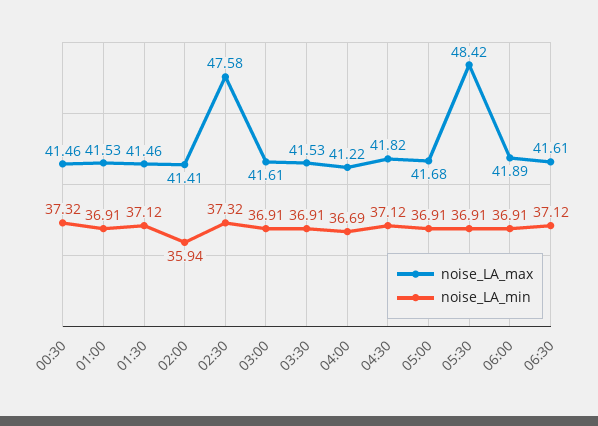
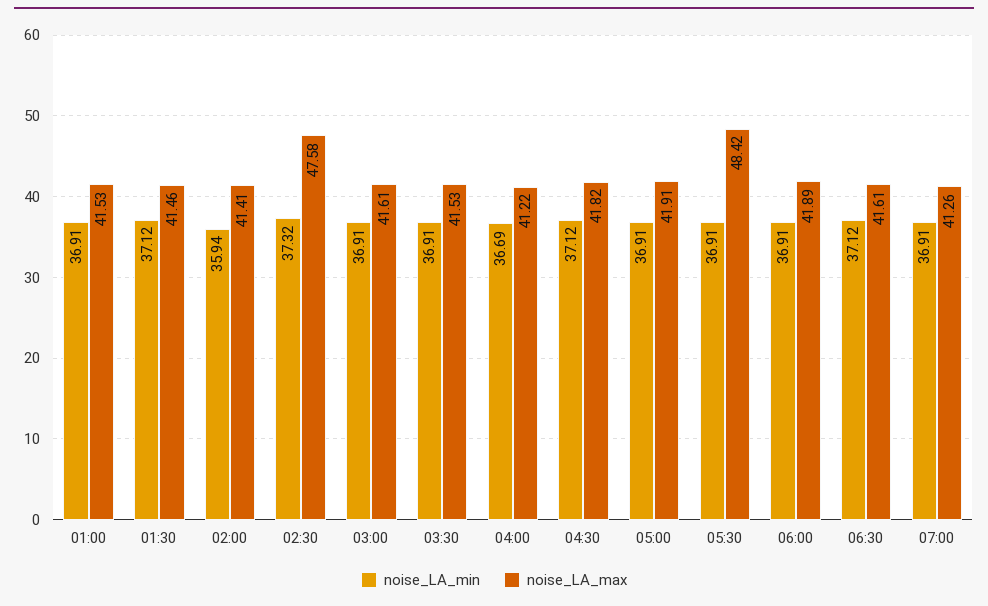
noise_LA_max, 00:30: 41.46 -> none
noise_LA_min, 00:30: 37.32 -> none
noise_LA_max, 05:00: 41.68 -> 41.91
noise_LA_min, 07:00: none -> 36.91
noise_LA_max, 07:00: none -> 41.26

